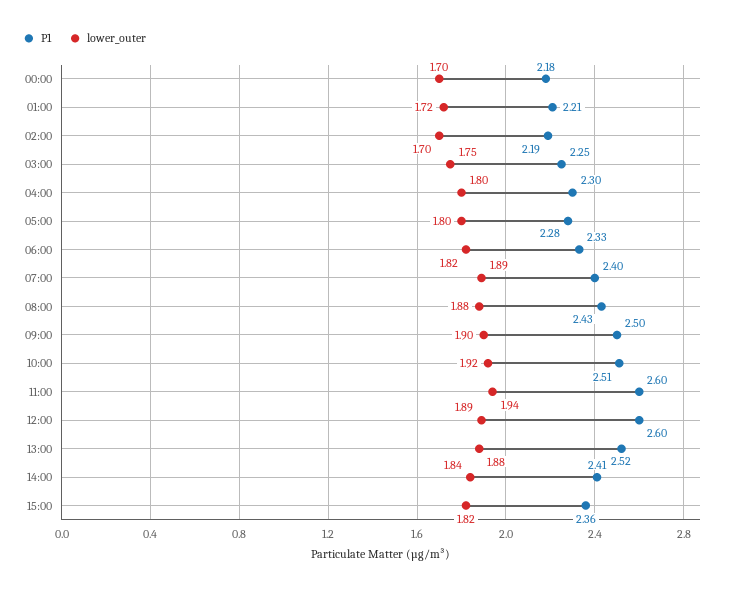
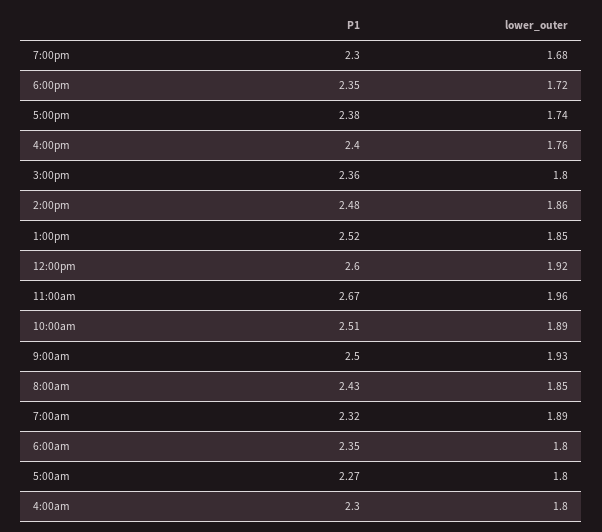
P1, 00:00: 2.18 -> none
lower_outer, 00:00: 1.7 -> none
P1, 01:00: 2.21 -> none
lower_outer, 01:00: 1.72 -> none
P1, 02:00: 2.19 -> none
lower_outer, 02:00: 1.7 -> none
P1, 03:00: 2.25 -> none
lower_outer, 03:00: 1.75 -> none
P1, 05:00: 2.28 -> 2.27
P1, 06:00: 2.33 -> 2.35
lower_outer, 06:00: 1.82 -> 1.8
P1, 07:00: 2.4 -> 2.32
lower_outer, 08:00: 1.88 -> 1.85
lower_outer, 09:00: 1.9 -> 1.93
lower_outer, 10:00: 1.92 -> 1.89
P1, 11:00: 2.6 -> 2.67
lower_outer, 11:00: 1.94 -> 1.96
lower_outer, 12:00: 1.89 -> 1.92
lower_outer, 13:00: 1.88 -> 1.85
P1, 14:00: 2.41 -> 2.48
lower_outer, 14:00: 1.84 -> 1.86
lower_outer, 15:00: 1.82 -> 1.8
P1, 7:00pm: none -> 2.3
lower_outer, 7:00pm: none -> 1.68
P1, 6:00pm: none -> 2.35
lower_outer, 6:00pm: none -> 1.72
P1, 5:00pm: none -> 2.38
lower_outer, 5:00pm: none -> 1.74
P1, 4:00pm: none -> 2.4
lower_outer, 4:00pm: none -> 1.76

